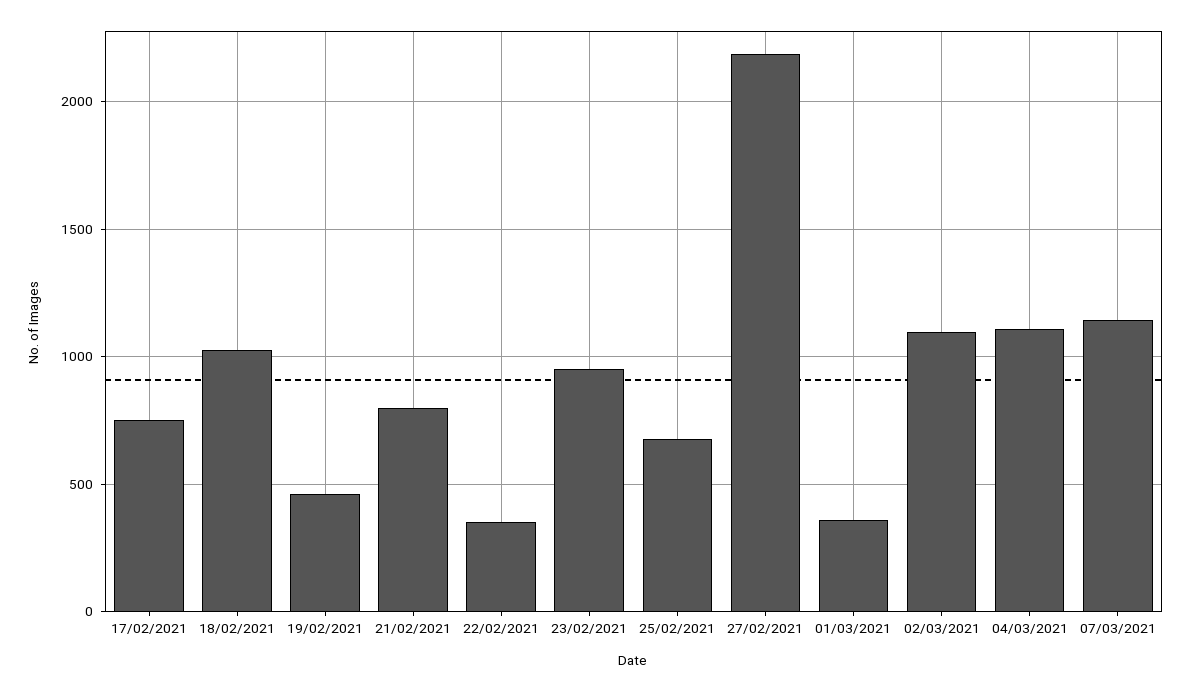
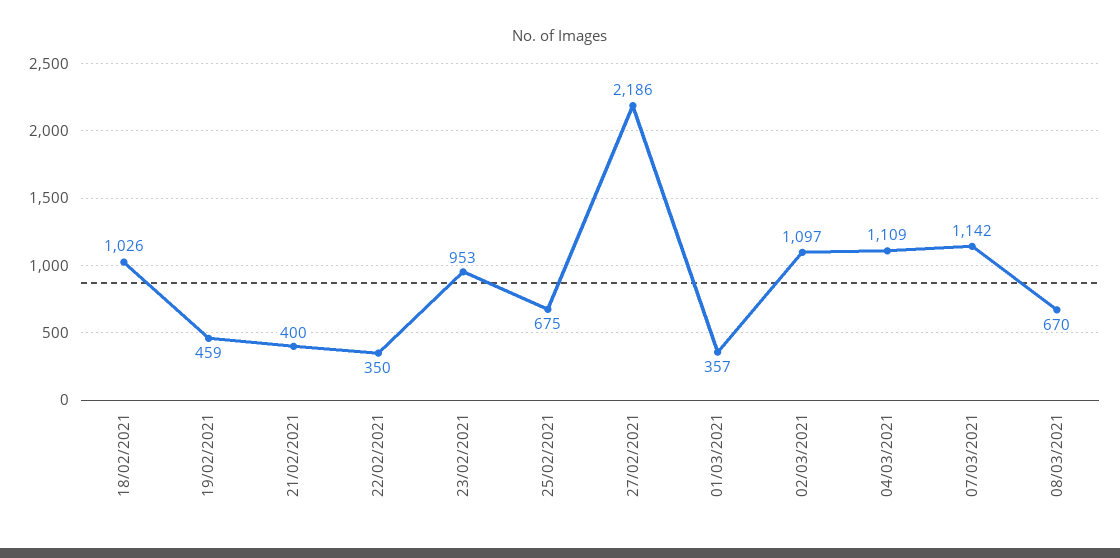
17/02/2021: 750 -> none
21/02/2021: 800 -> 400
08/03/2021: none -> 670

